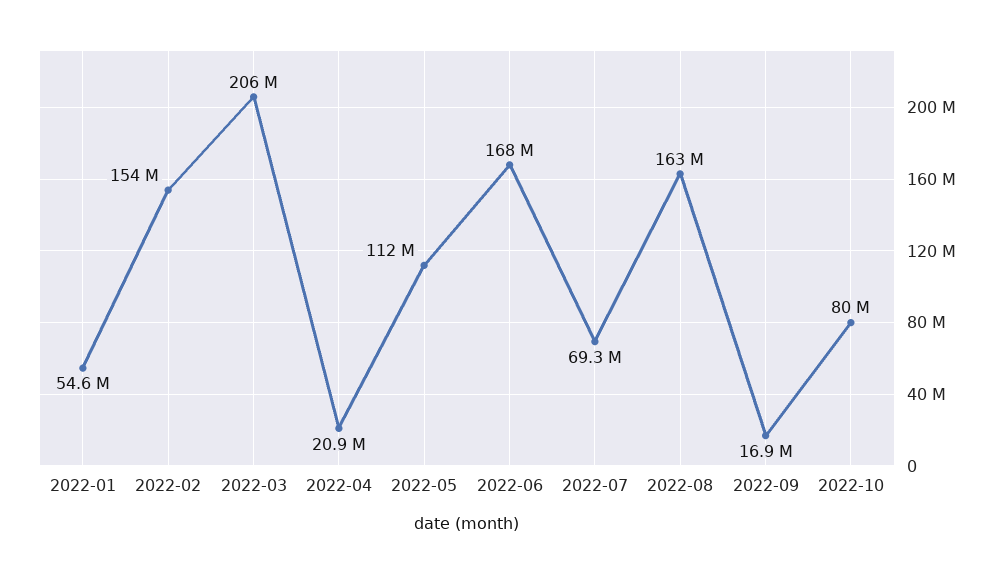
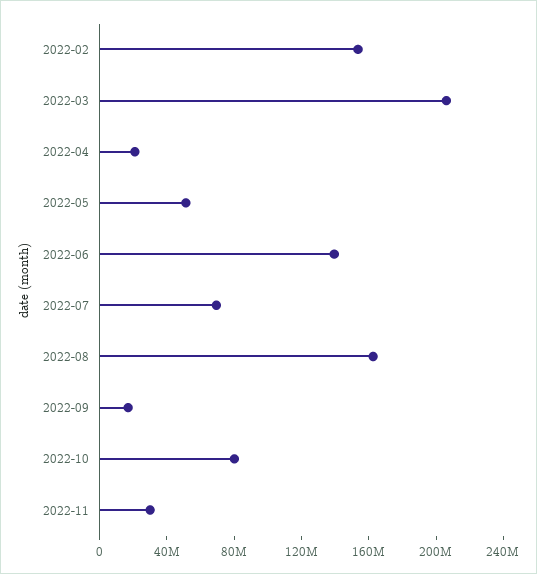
2022-01: 54600000 -> none
2022-05: 112000000 -> 50000000
2022-06: 168000000 -> 140000000
2022-11: none -> 30000000

